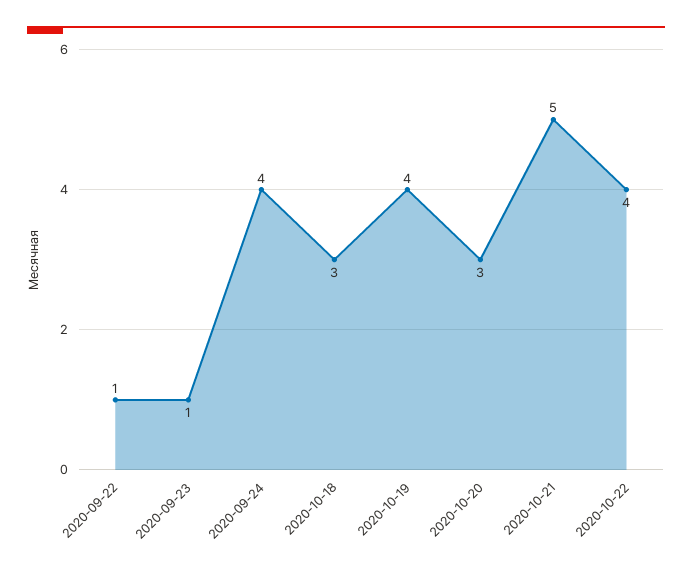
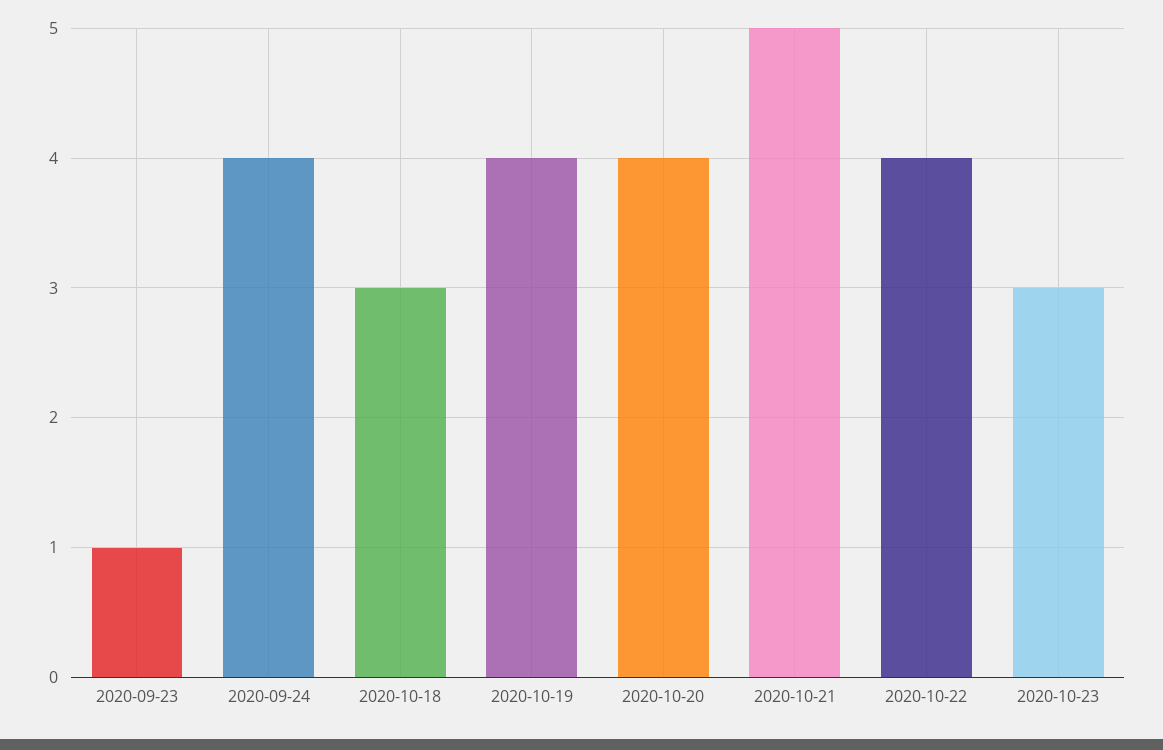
2020-09-22: 1 -> none
2020-10-20: 3 -> 4
2020-10-23: none -> 3

